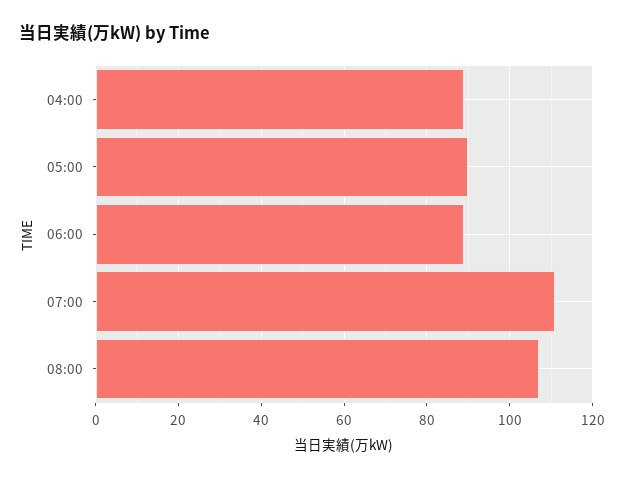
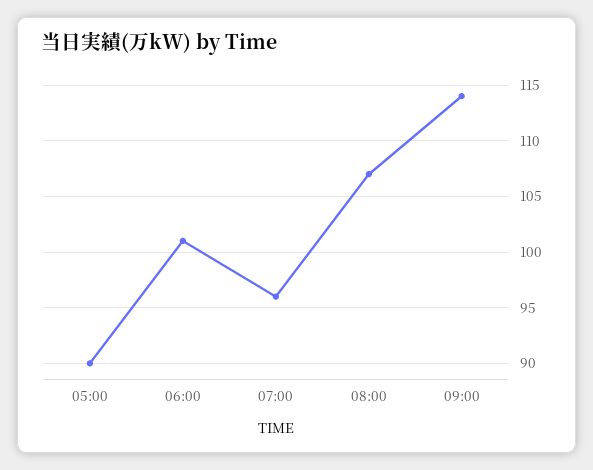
04:00: 90 -> none
06:00: 90 -> 101
07:00: 110 -> 96
09:00: none -> 114

